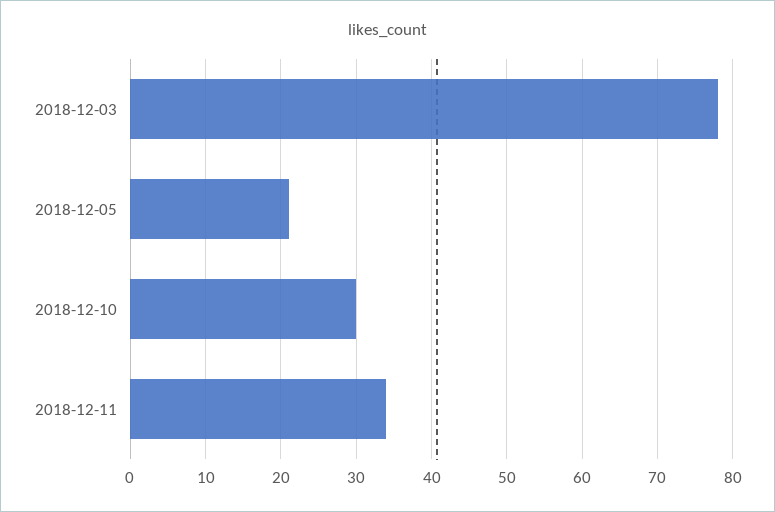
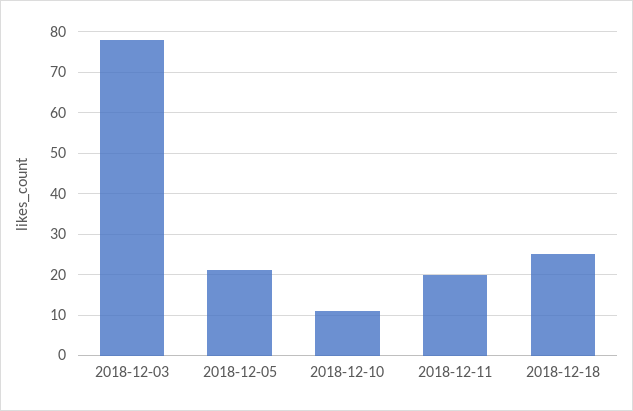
2018-12-10: 30 -> 10
2018-12-11: 34 -> 20
2018-12-18: none -> 25

